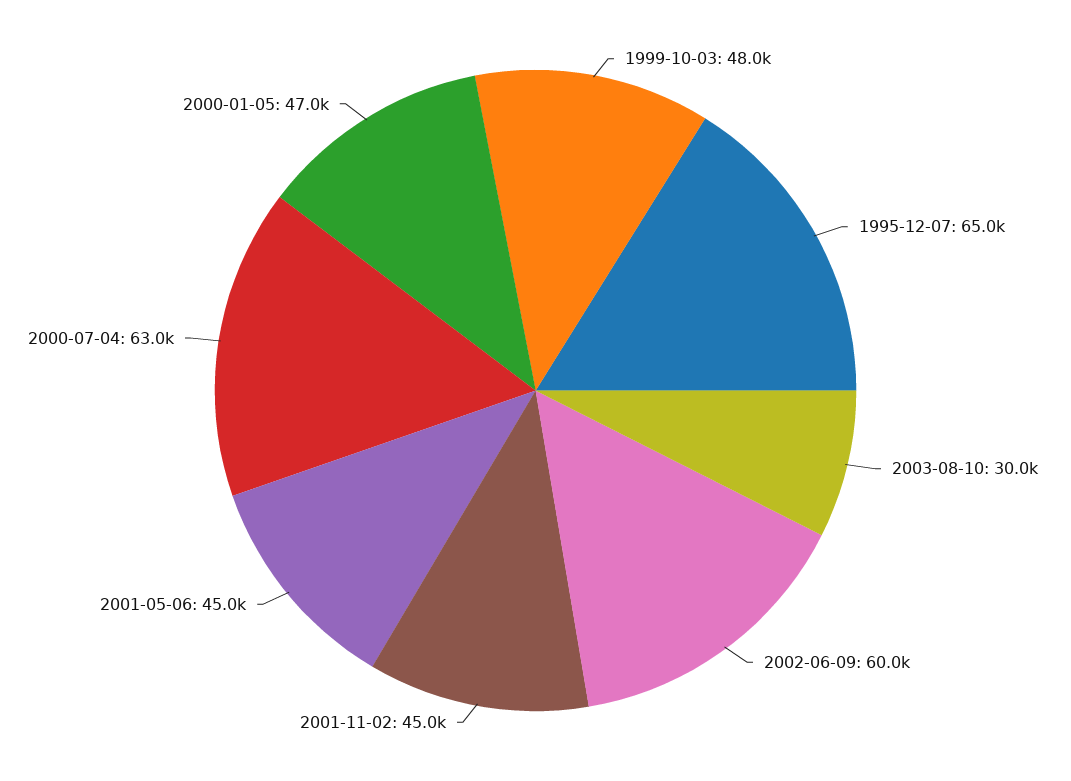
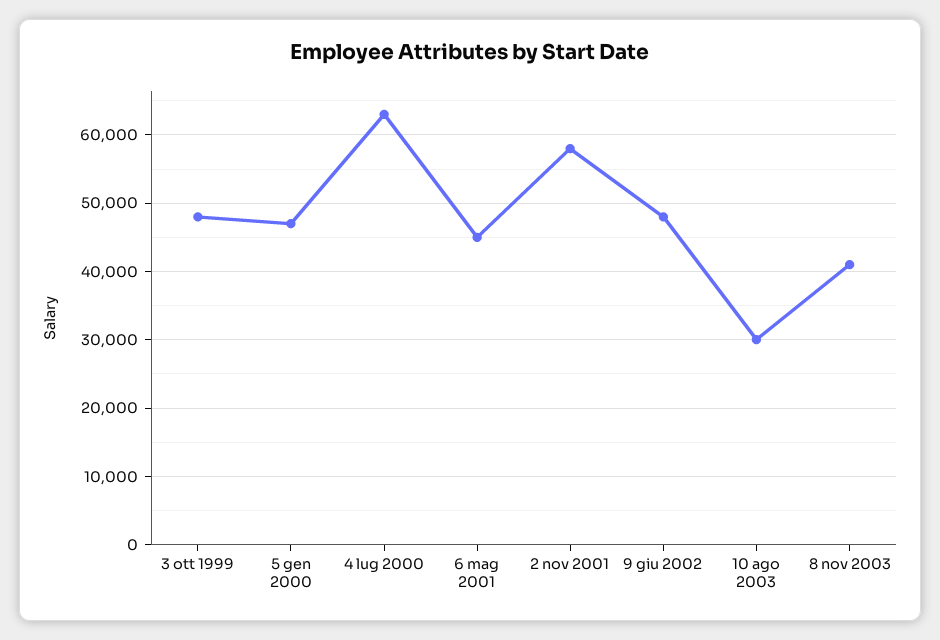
1995-12-07: 65000 -> none
2002-06-09: 60000 -> 48000
2001-11-02: 45000 -> 58000
8 nov 2003: none -> 41000

